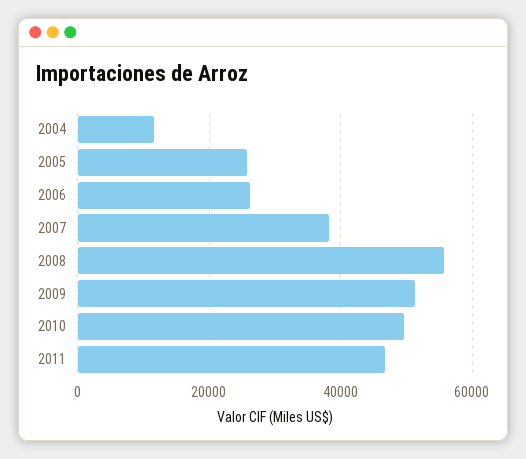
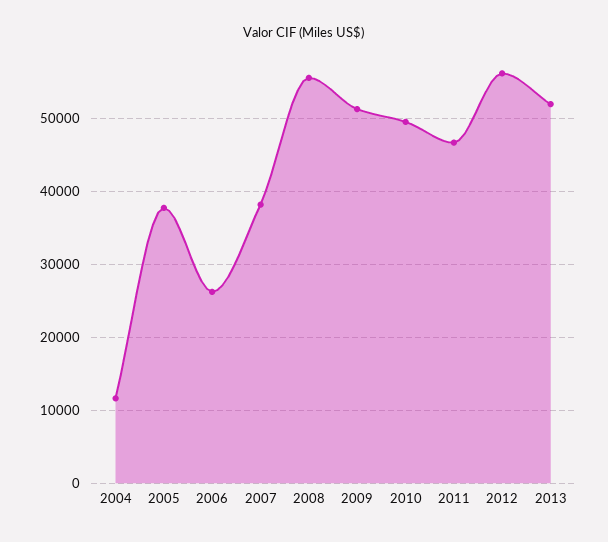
2005: 26000 -> 38000
2012: none -> 56000
2013: none -> 52000

